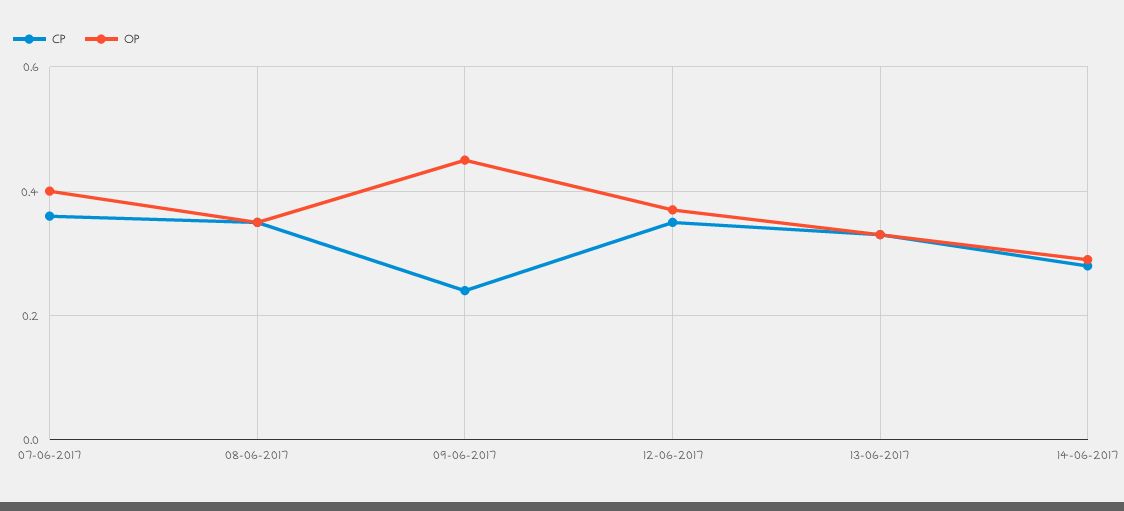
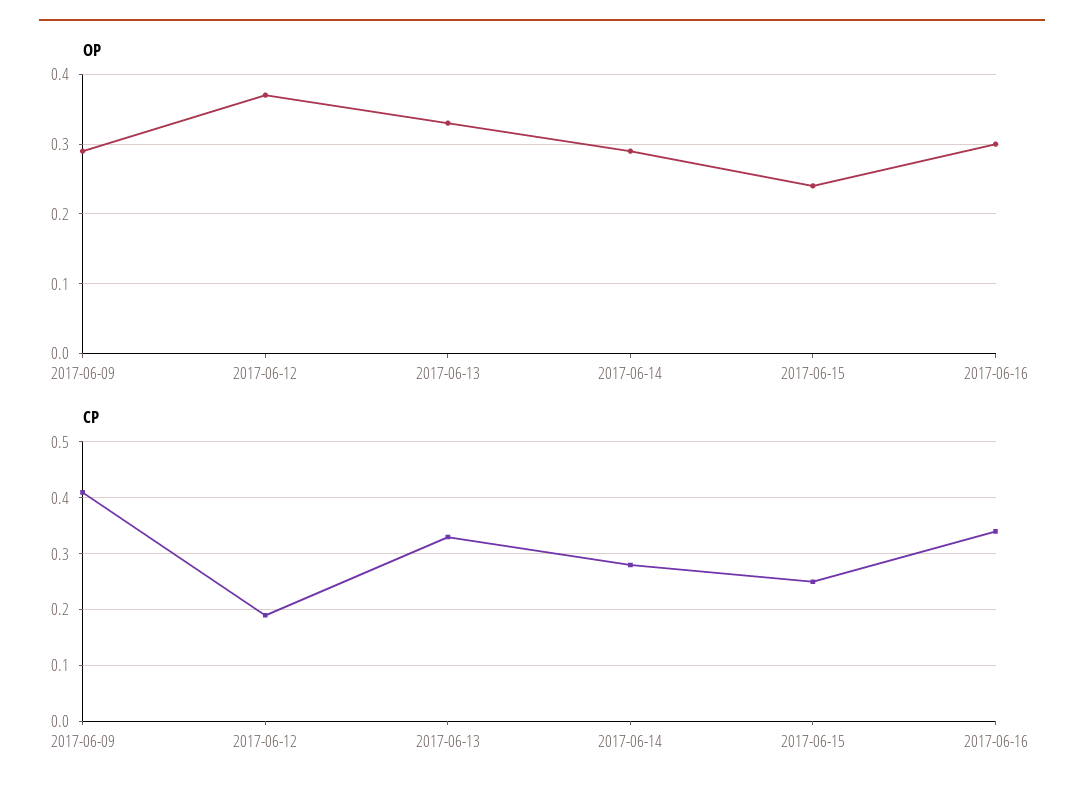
CP, 07-06-2017: 0.35 -> none
OP, 07-06-2017: 0.4 -> none
CP, 08-06-2017: 0.35 -> none
OP, 08-06-2017: 0.35 -> none
CP, 09-06-2017: 0.25 -> 0.4
OP, 09-06-2017: 0.45 -> 0.29
CP, 12-06-2017: 0.35 -> 0.2
OP, 2017-06-15: none -> 0.24
OP, 2017-06-16: none -> 0.3
CP, 2017-06-15: none -> 0.25
CP, 2017-06-16: none -> 0.35

